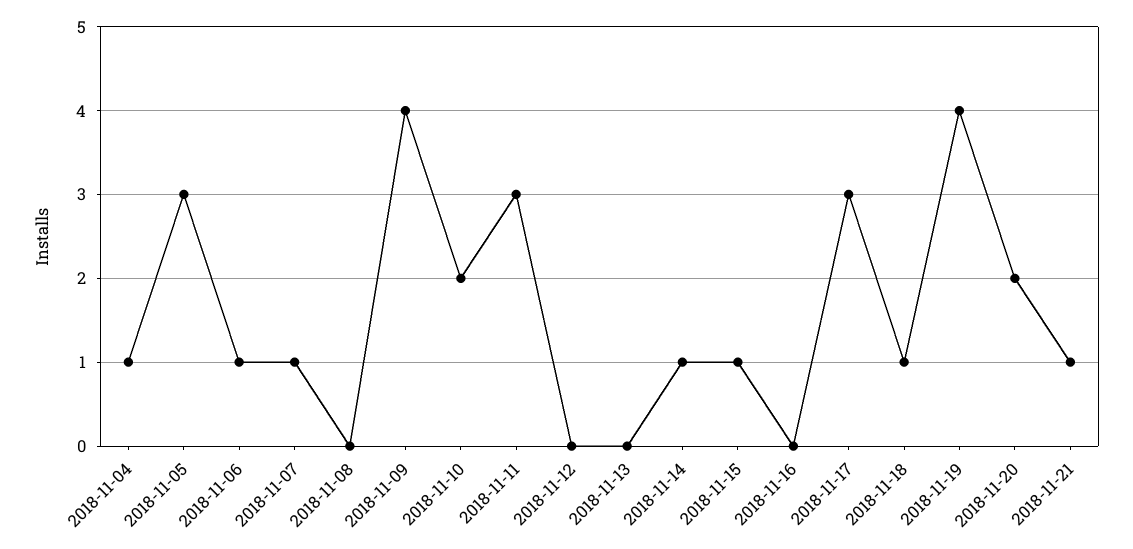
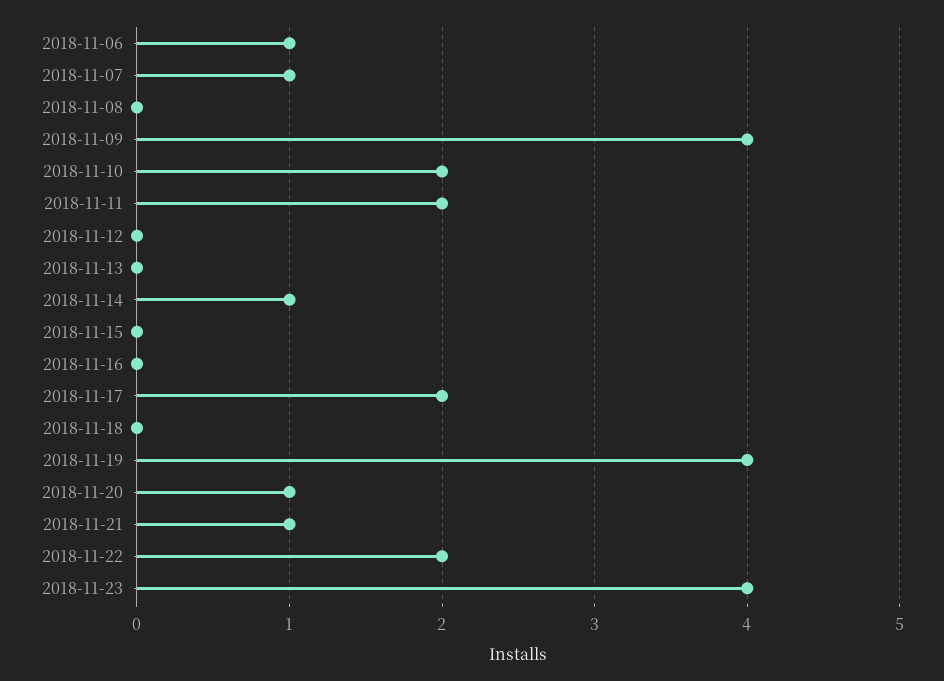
2018-11-04: 1 -> none
2018-11-05: 3 -> none
2018-11-11: 3 -> 2
2018-11-15: 1 -> 0
2018-11-17: 3 -> 2
2018-11-18: 1 -> 0
2018-11-20: 2 -> 1
2018-11-22: none -> 2
2018-11-23: none -> 4

